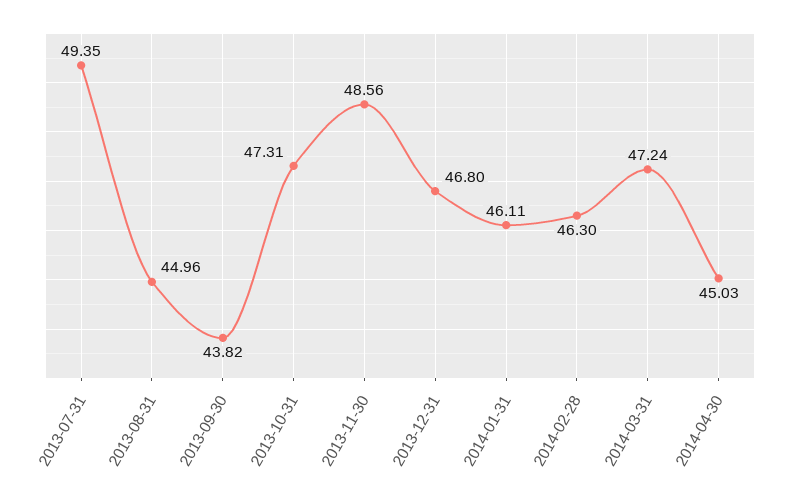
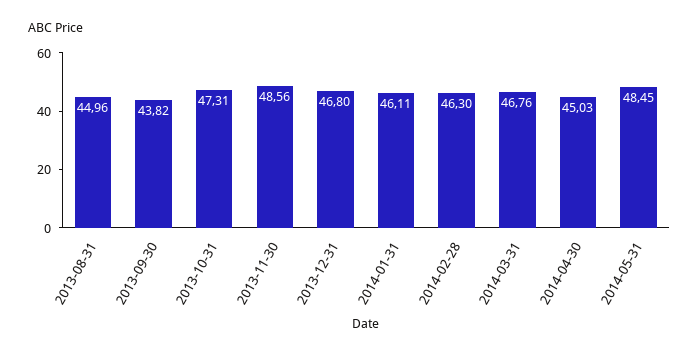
2013-07-31: 49.35 -> none
2014-03-31: 47.24 -> 46.76
2014-05-31: none -> 48.45

